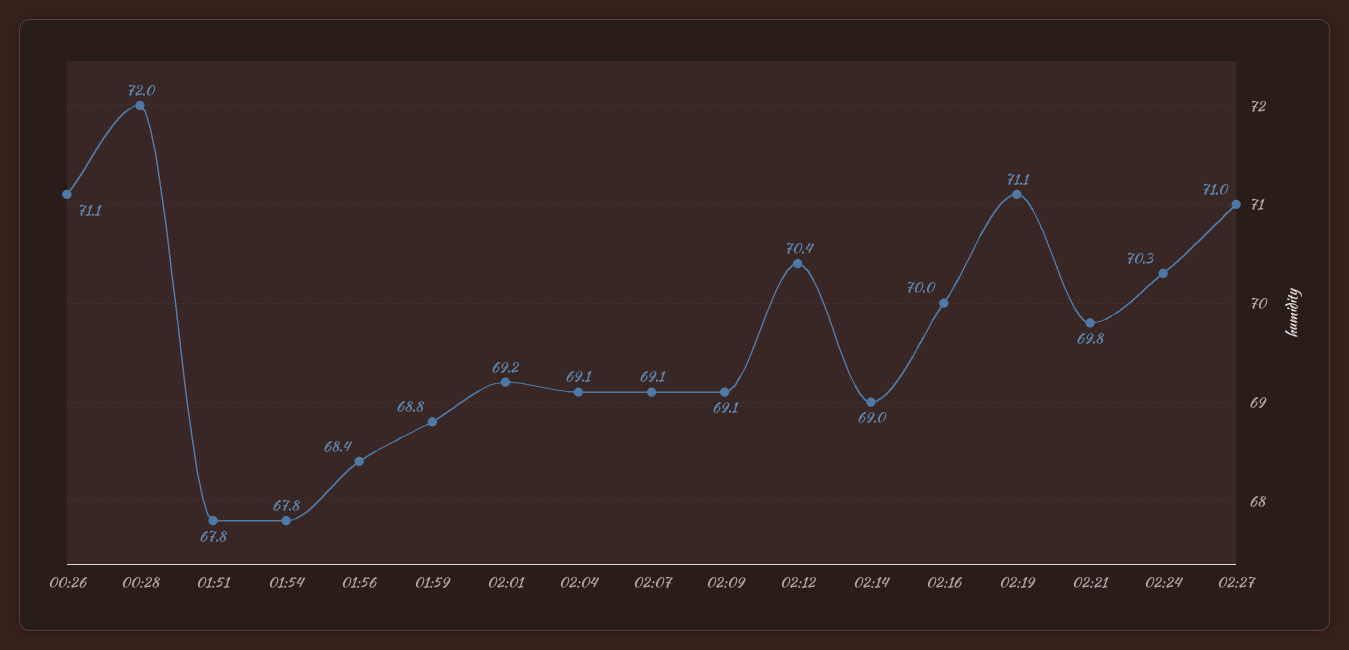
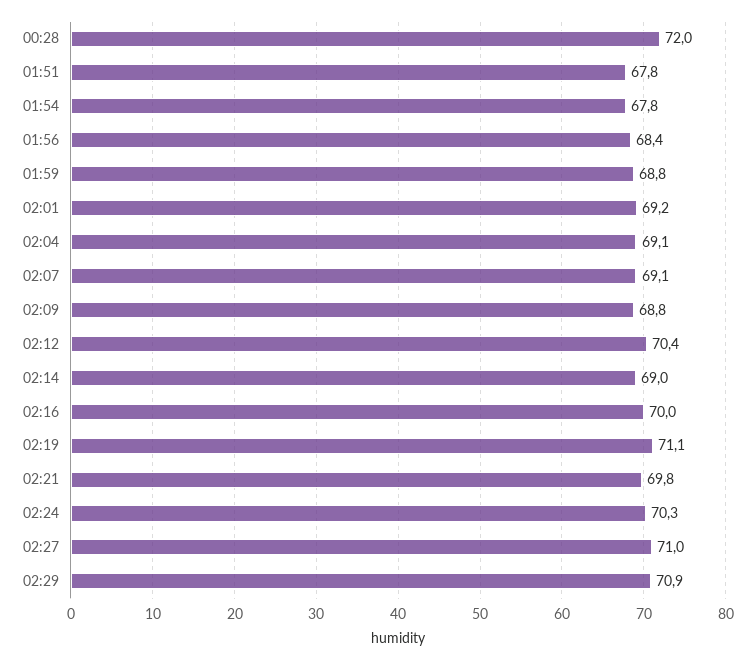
00:26: 71.1 -> none
02:09: 69.1 -> 68.8
02:29: none -> 70.9

